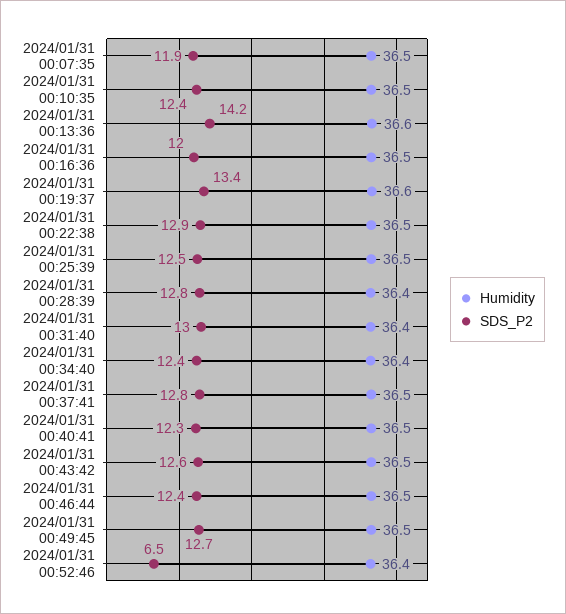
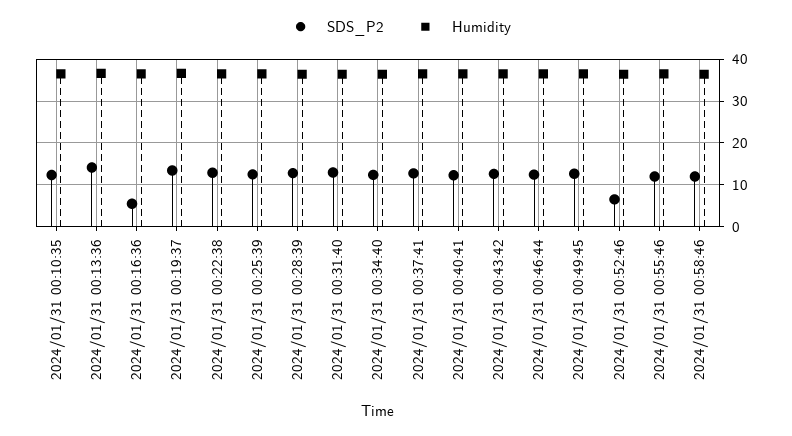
Humidity, 2024/01/31 00:07:35: 36.5 -> none
SDS_P2, 2024/01/31 00:07:35: 11.9 -> none
SDS_P2, 2024/01/31 00:16:36: 12 -> 6
SDS_P2, 2024/01/31 00:55:46: none -> 12
Humidity, 2024/01/31 00:55:46: none -> 36
SDS_P2, 2024/01/31 00:58:46: none -> 12
Humidity, 2024/01/31 00:58:46: none -> 36

